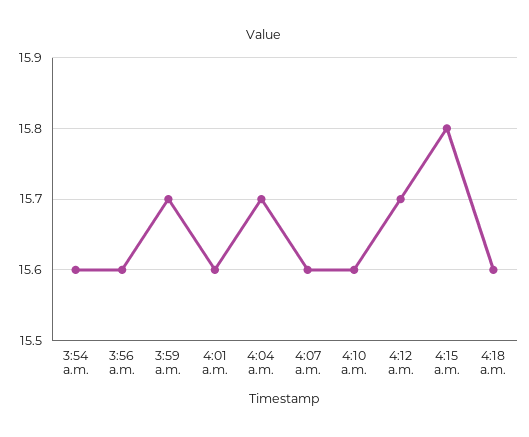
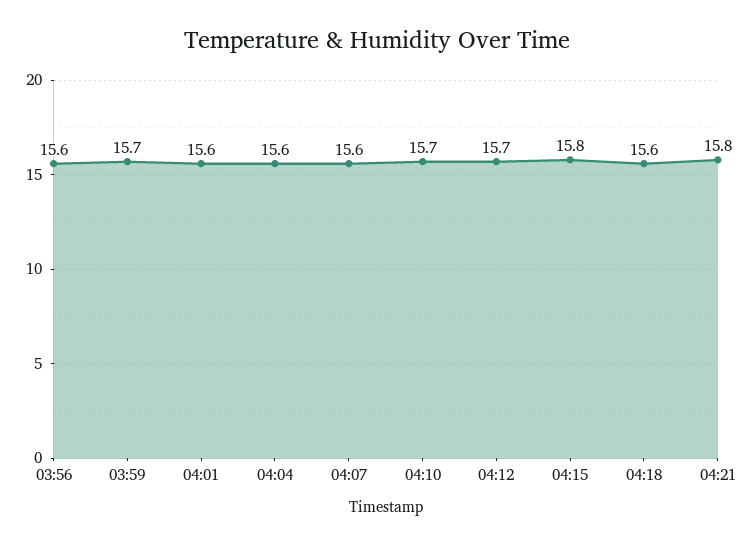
3:54 a.m.: 15.6 -> none
4:04 a.m.: 15.7 -> 15.6
4:10 a.m.: 15.6 -> 15.7
04:21: none -> 15.8

